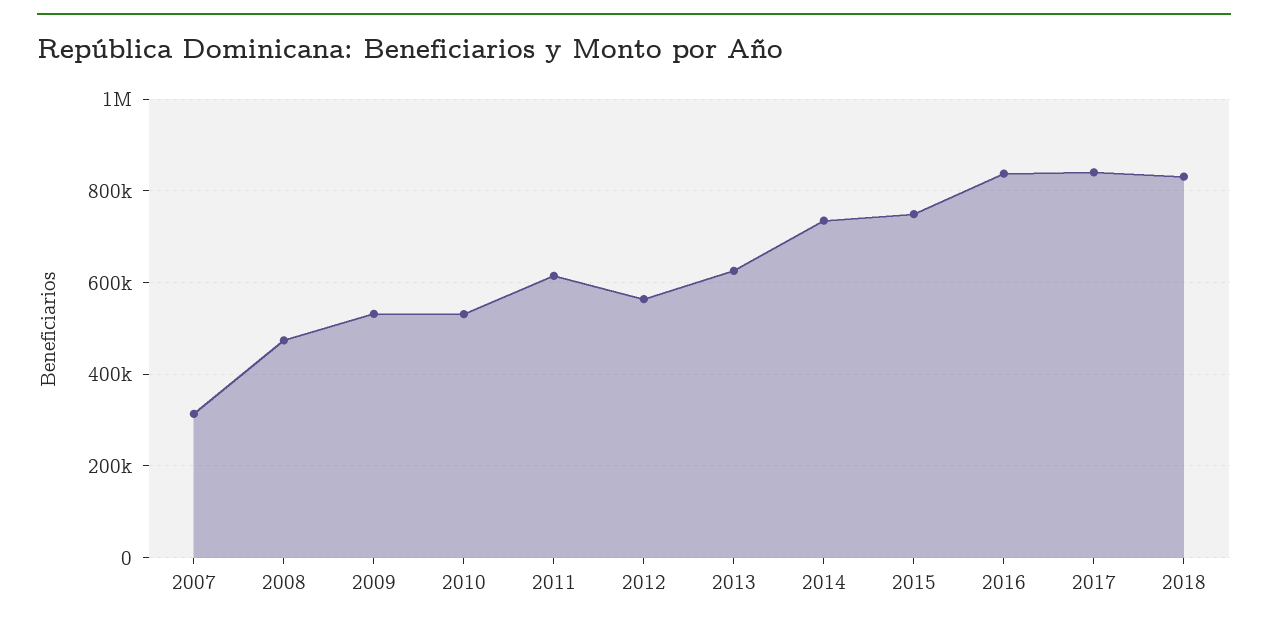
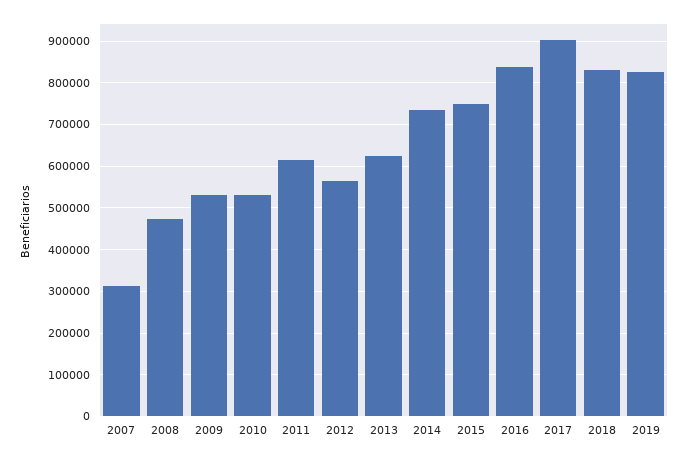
2017: 840000 -> 900000
2019: none -> 820000

